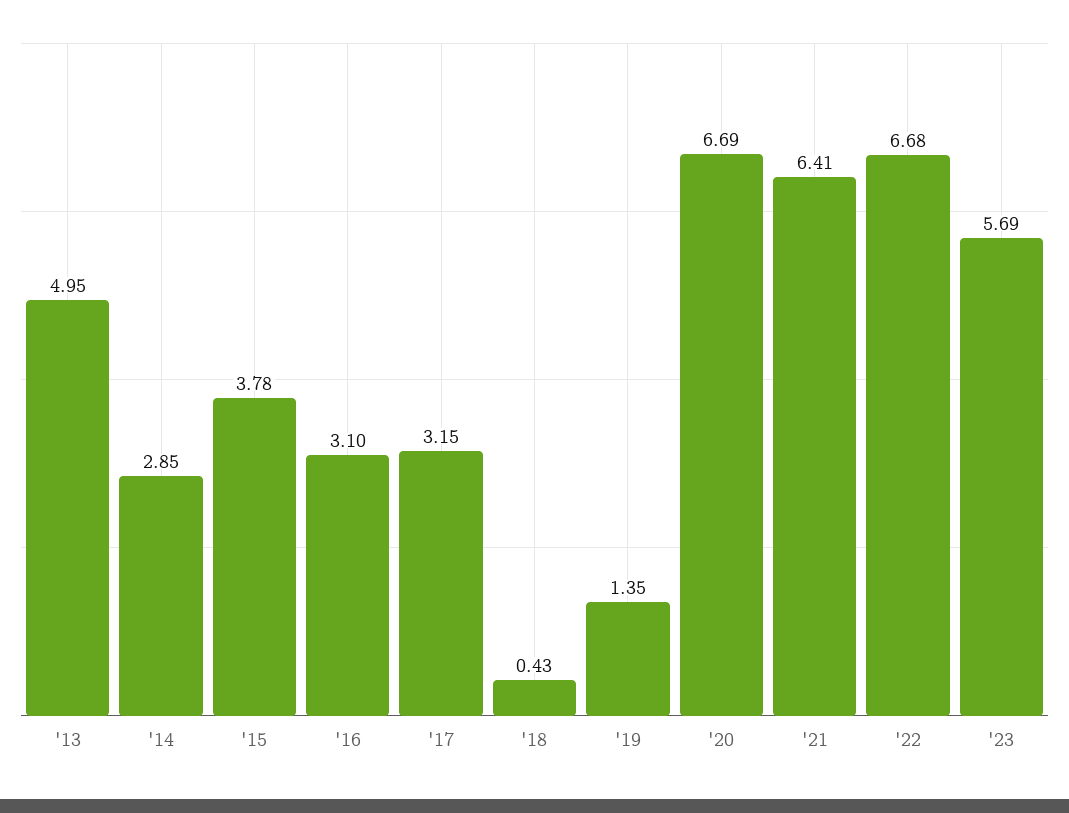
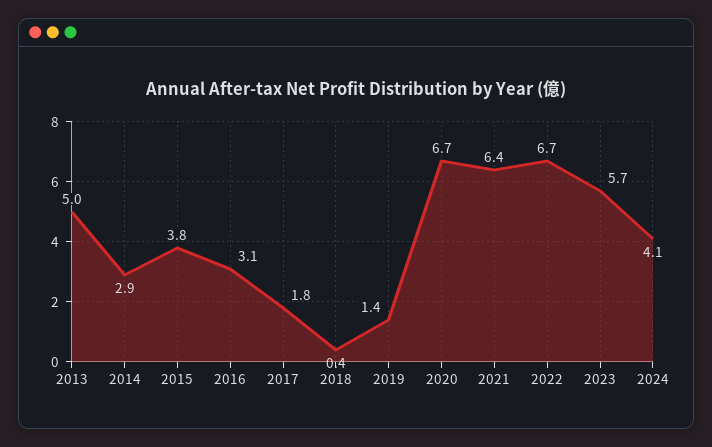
'17: 3.15 -> 1.8
2024: none -> 4.1

